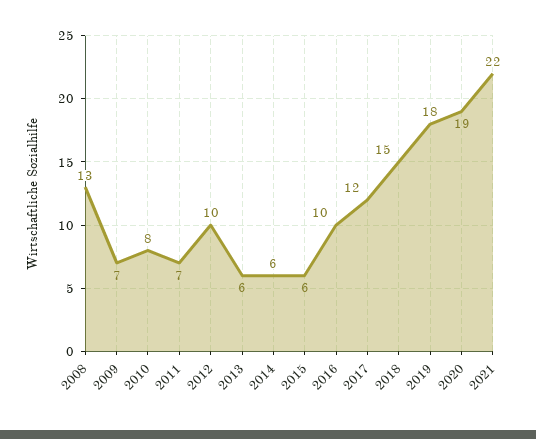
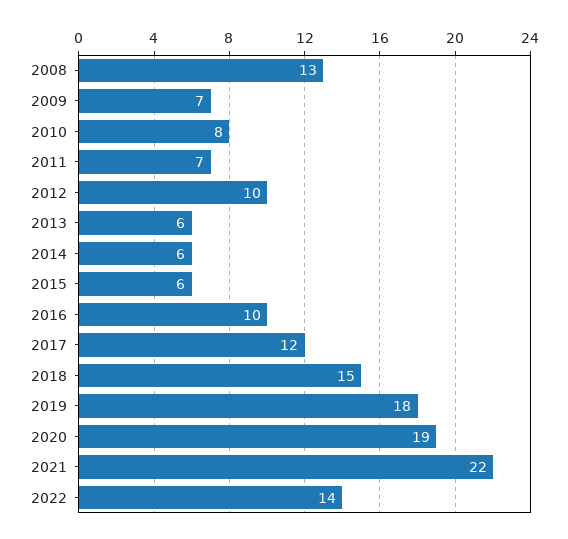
2022: none -> 14

